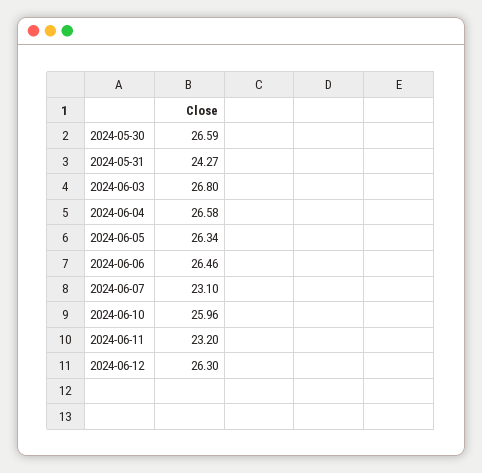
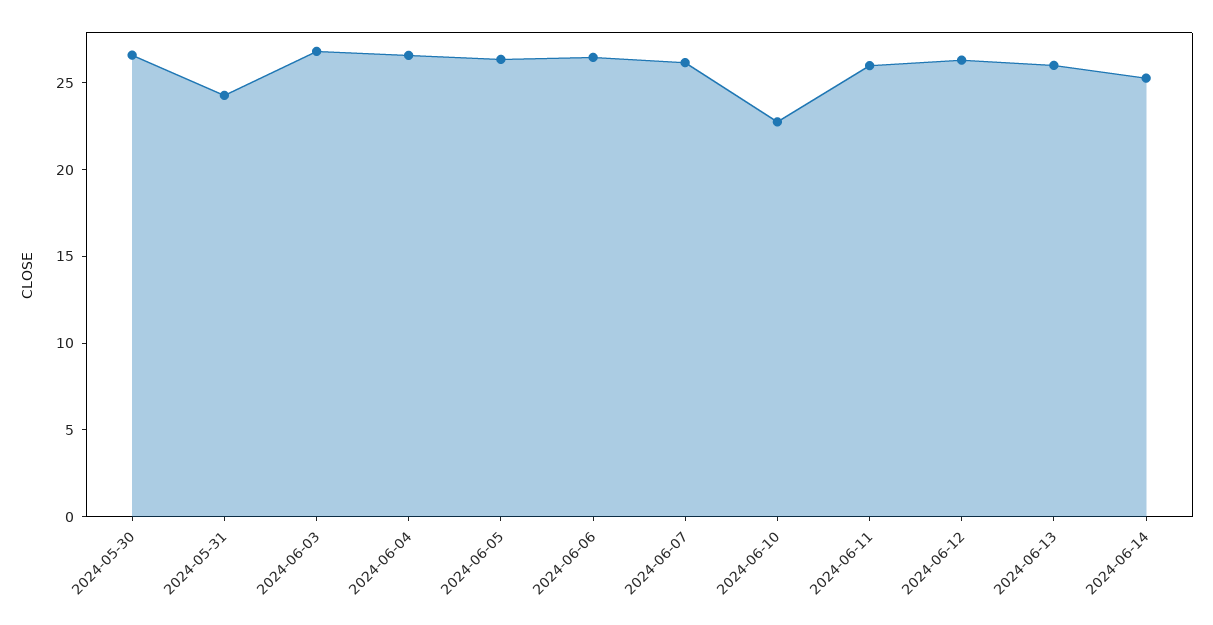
2024-06-07: 23.1 -> 26
2024-06-10: 25.96 -> 23
2024-06-11: 23.2 -> 26
2024-06-13: none -> 26
2024-06-14: none -> 25

